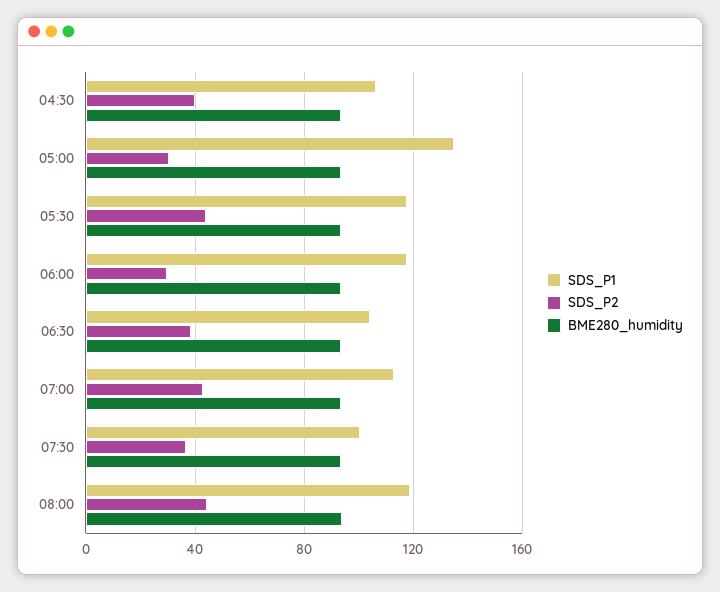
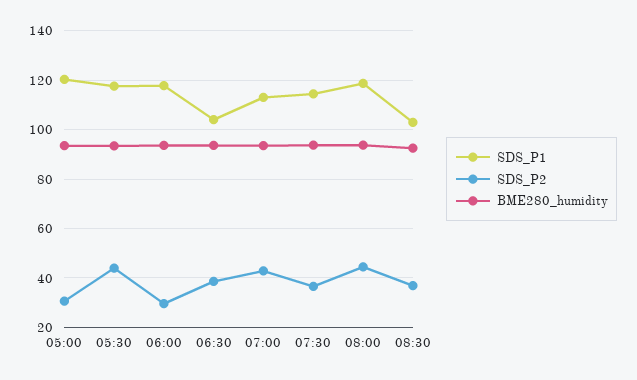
SDS_P1, 04:30: 105 -> none
SDS_P2, 04:30: 40 -> none
BME280_humidity, 04:30: 95 -> none
SDS_P1, 05:00: 135 -> 120
SDS_P1, 07:30: 100 -> 115
SDS_P1, 08:30: none -> 102.5
SDS_P2, 08:30: none -> 37.5
BME280_humidity, 08:30: none -> 92.5

